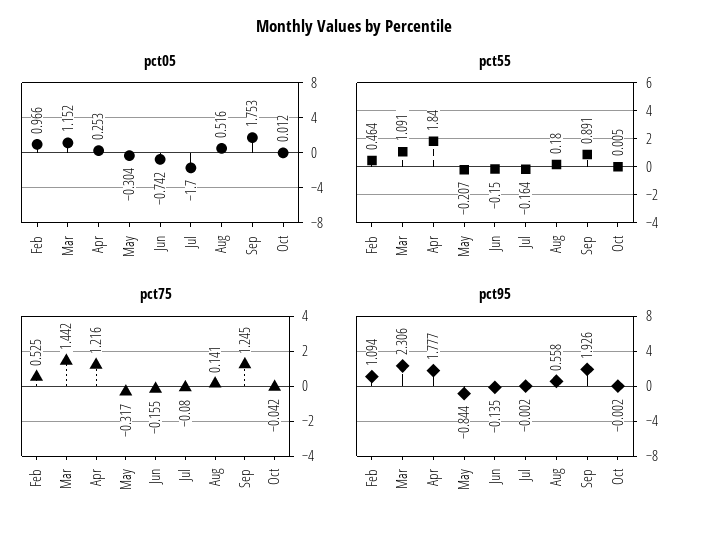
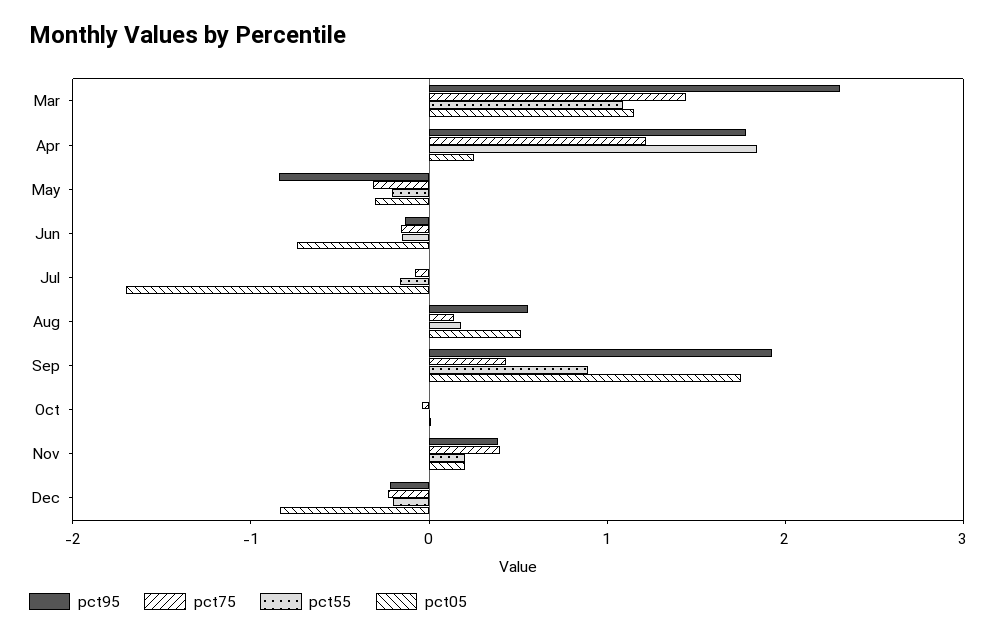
pct05, Feb: 0.966 -> none
pct55, Feb: 0.464 -> none
pct75, Feb: 0.525 -> none
pct75, Sep: 1.245 -> 0.4
pct95, Feb: 1.094 -> none
pct95, Nov: none -> 0.4
pct75, Nov: none -> 0.4
pct55, Nov: none -> 0.2
pct05, Nov: none -> 0.2
pct95, Dec: none -> -0.2
pct75, Dec: none -> -0.2
pct55, Dec: none -> -0.2
pct05, Dec: none -> -0.8

